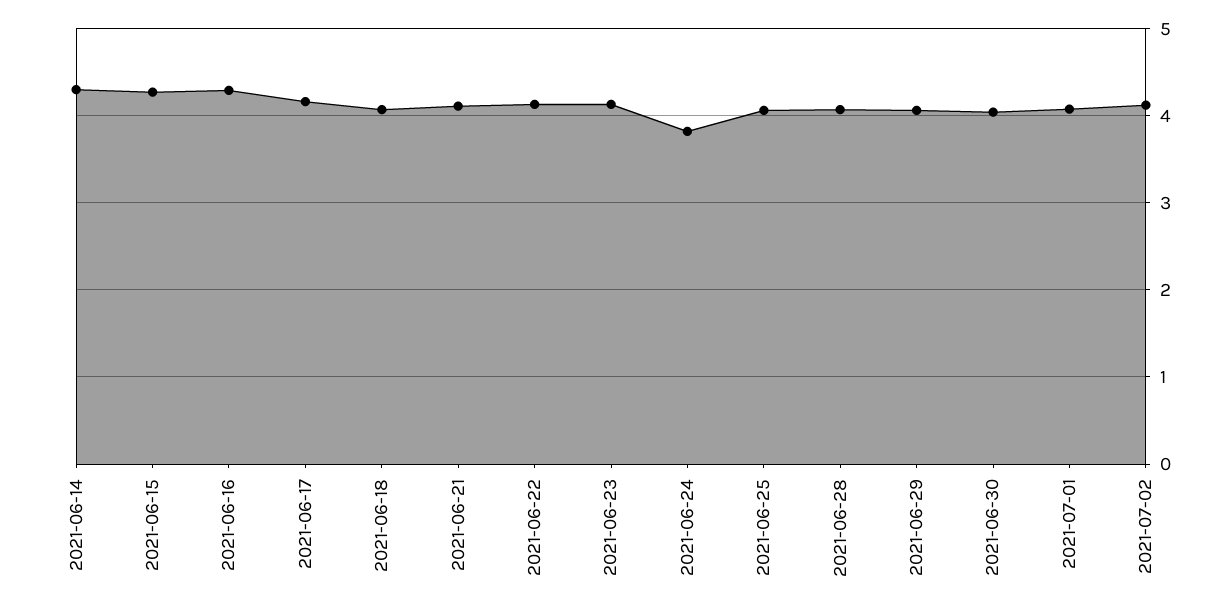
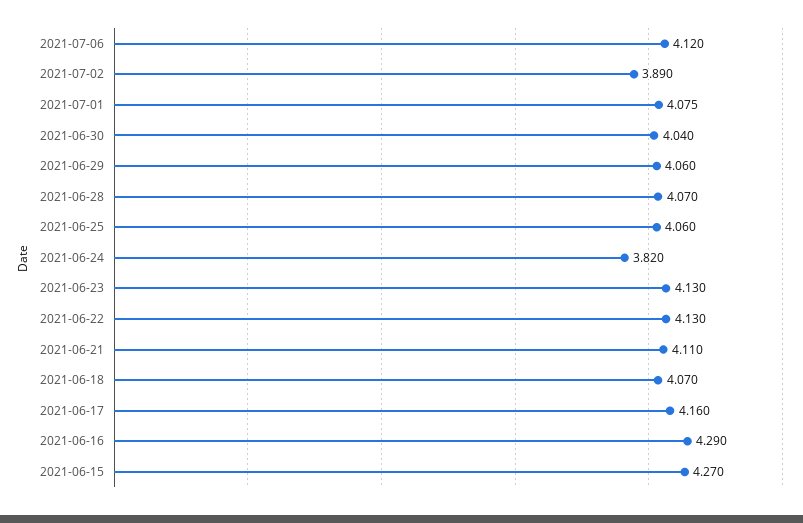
2021-06-14: 4.3 -> none
2021-07-02: 4.1 -> 3.89
2021-07-06: none -> 4.12

